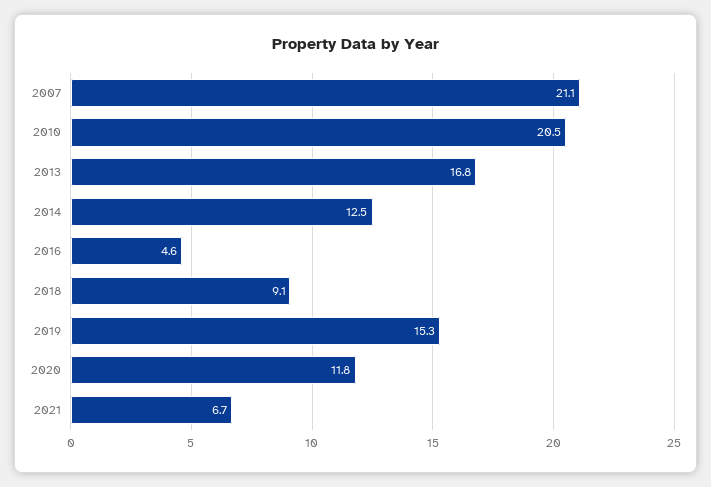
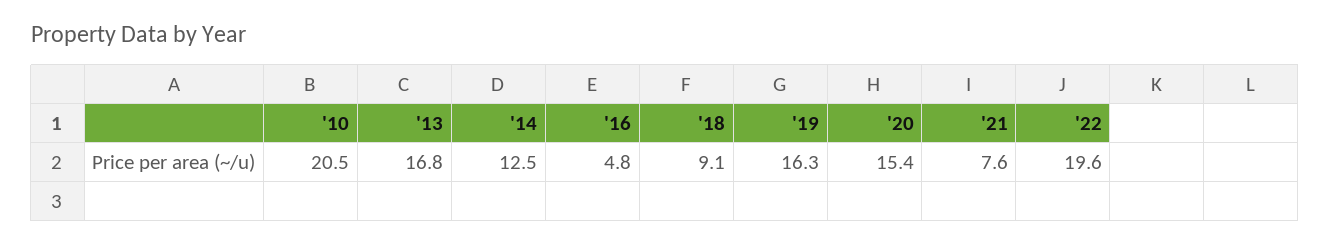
2007: 21.1 -> none
2016: 4.6 -> 4.8
2019: 15.3 -> 16.3
2020: 11.8 -> 15.4
2021: 6.7 -> 7.6
'22: none -> 19.6

